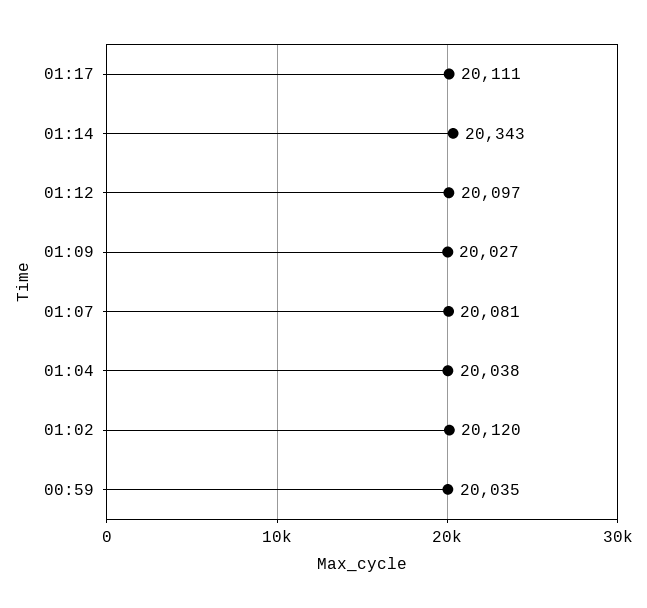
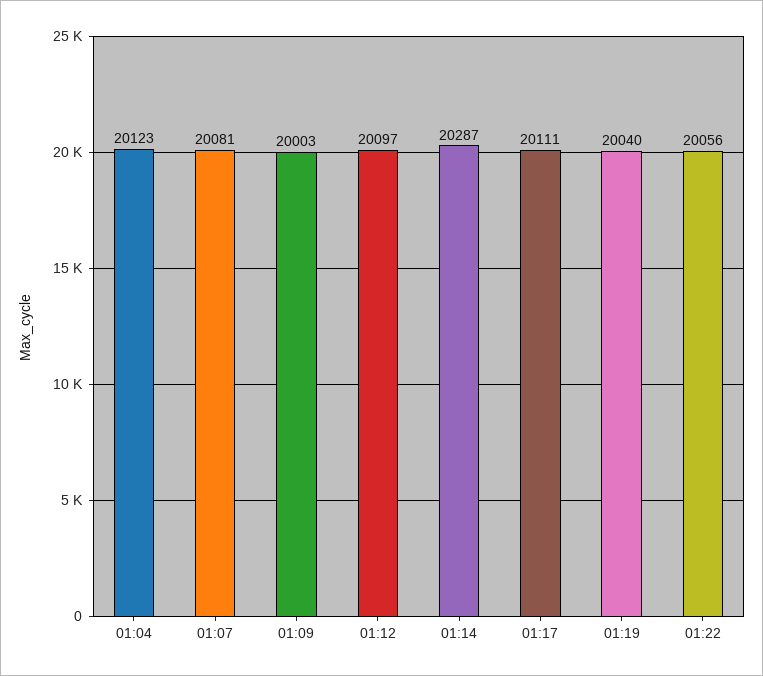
01:14: 20343 -> 20287
01:09: 20027 -> 20003
01:04: 20038 -> 20123
01:02: 20120 -> none
00:59: 20035 -> none
01:19: none -> 20040
01:22: none -> 20056

